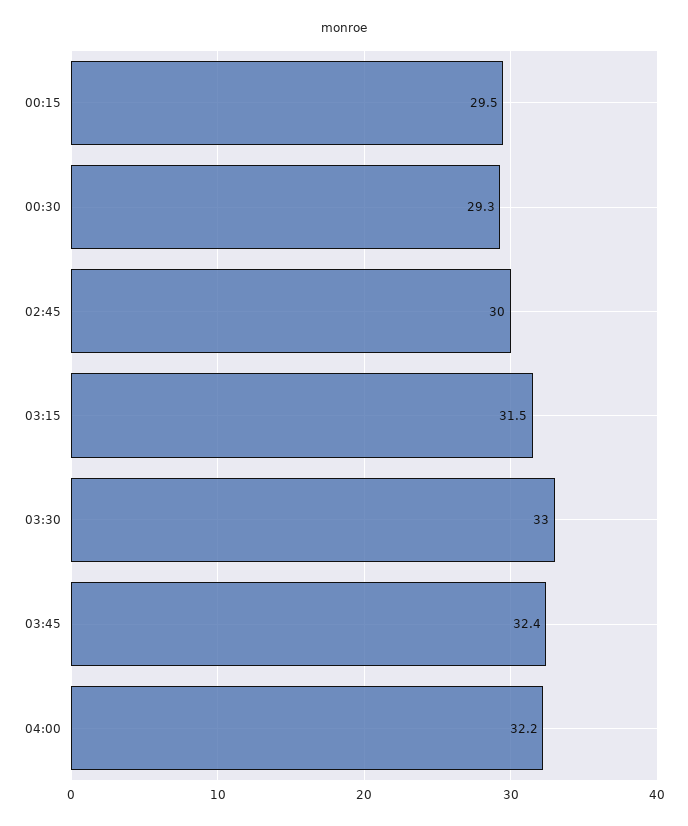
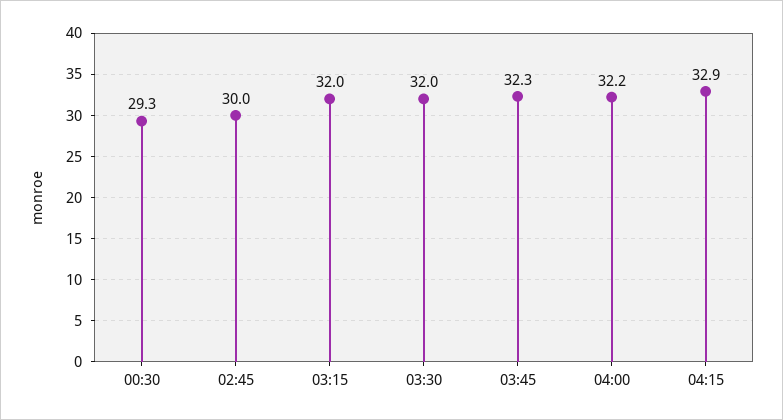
00:15: 29.5 -> none
03:15: 31.5 -> 32
03:30: 33 -> 32
03:45: 32.4 -> 32.3
04:15: none -> 32.9

